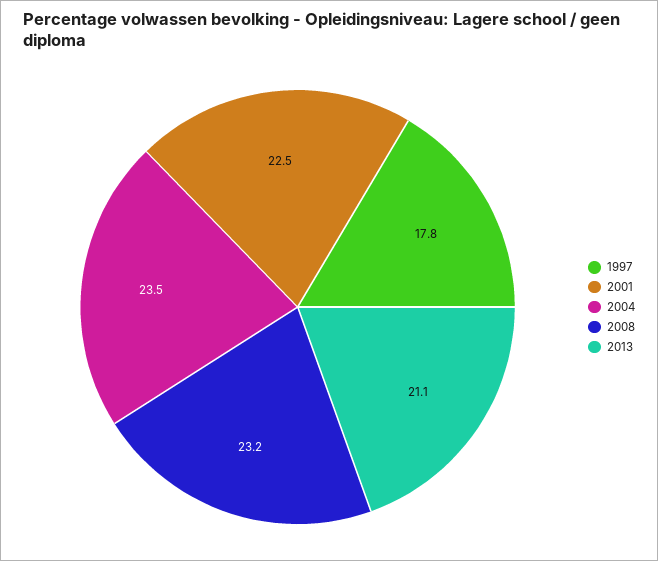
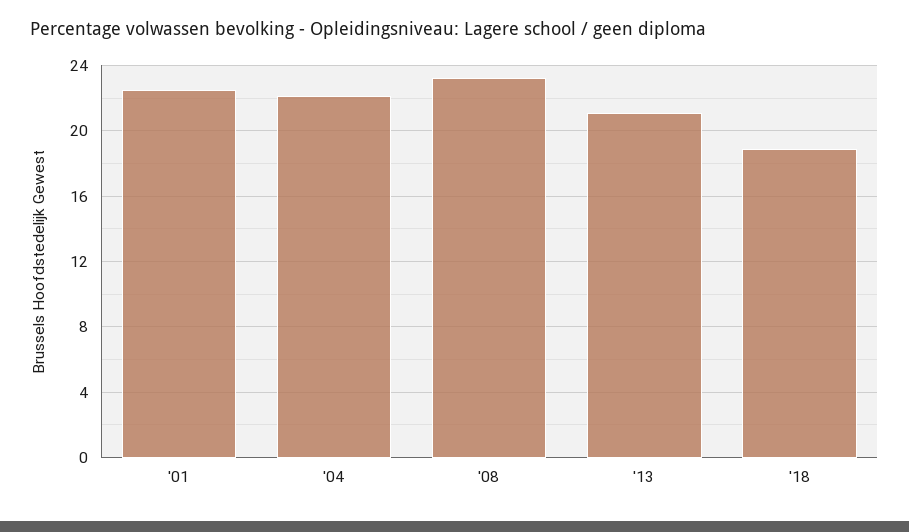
1997: 17.8 -> none
2004: 23.5 -> 22
'18: none -> 19

